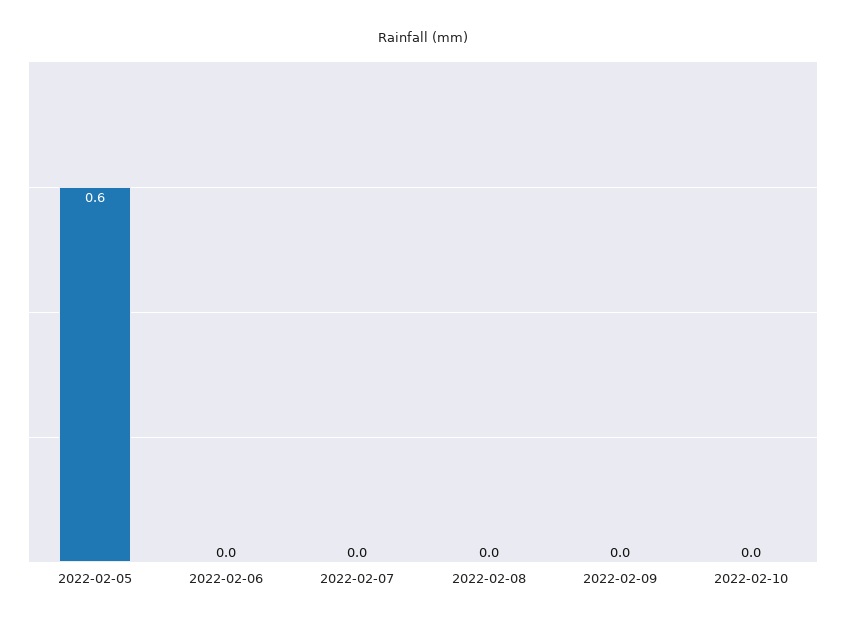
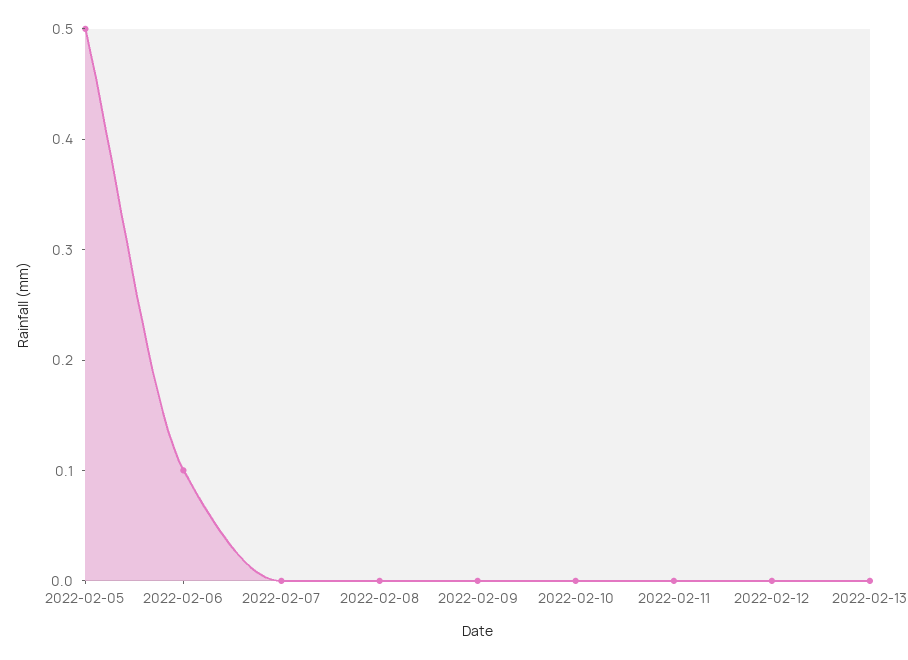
2022-02-05: 0.6 -> 0.5
2022-02-06: 0 -> 0.1
2022-02-11: none -> 0
2022-02-12: none -> 0
2022-02-13: none -> 0

